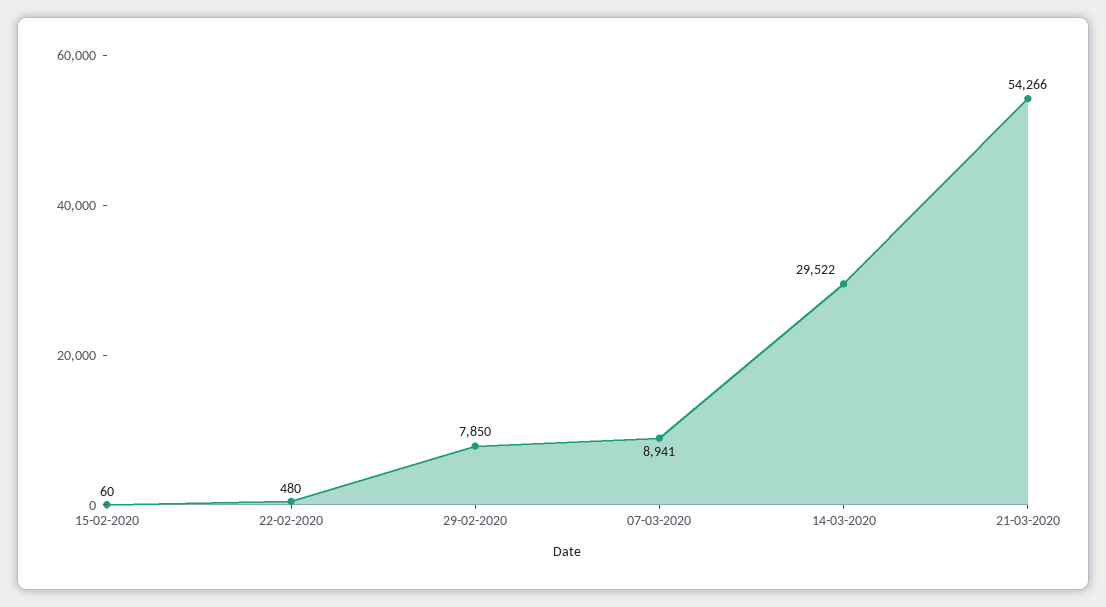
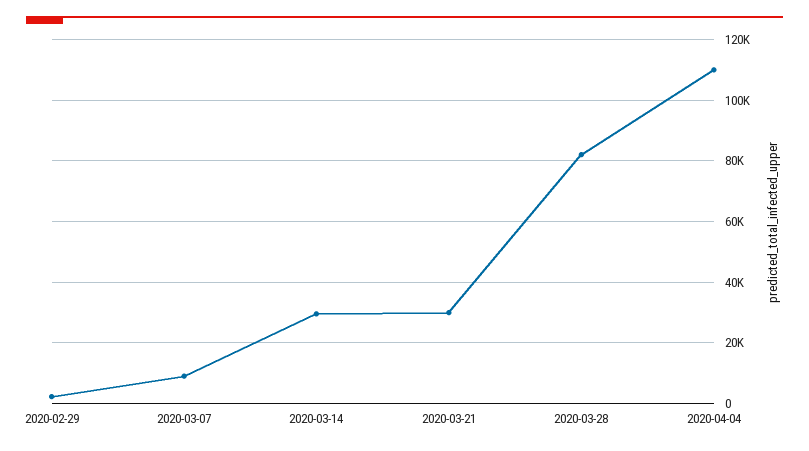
15-02-2020: 60 -> none
22-02-2020: 480 -> none
29-02-2020: 7850 -> 2000
21-03-2020: 54266 -> 30000
2020-03-28: none -> 82000
2020-04-04: none -> 110000

